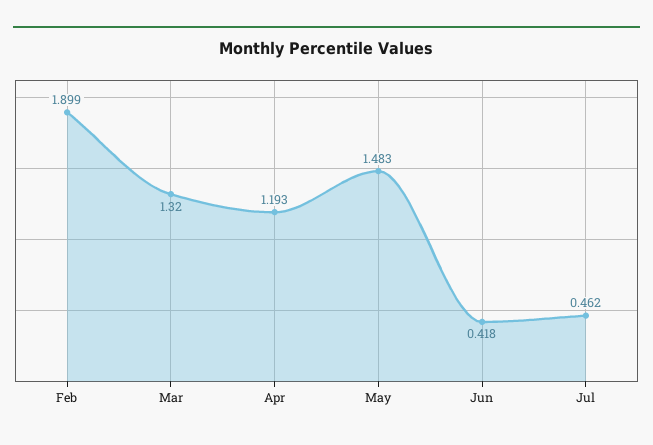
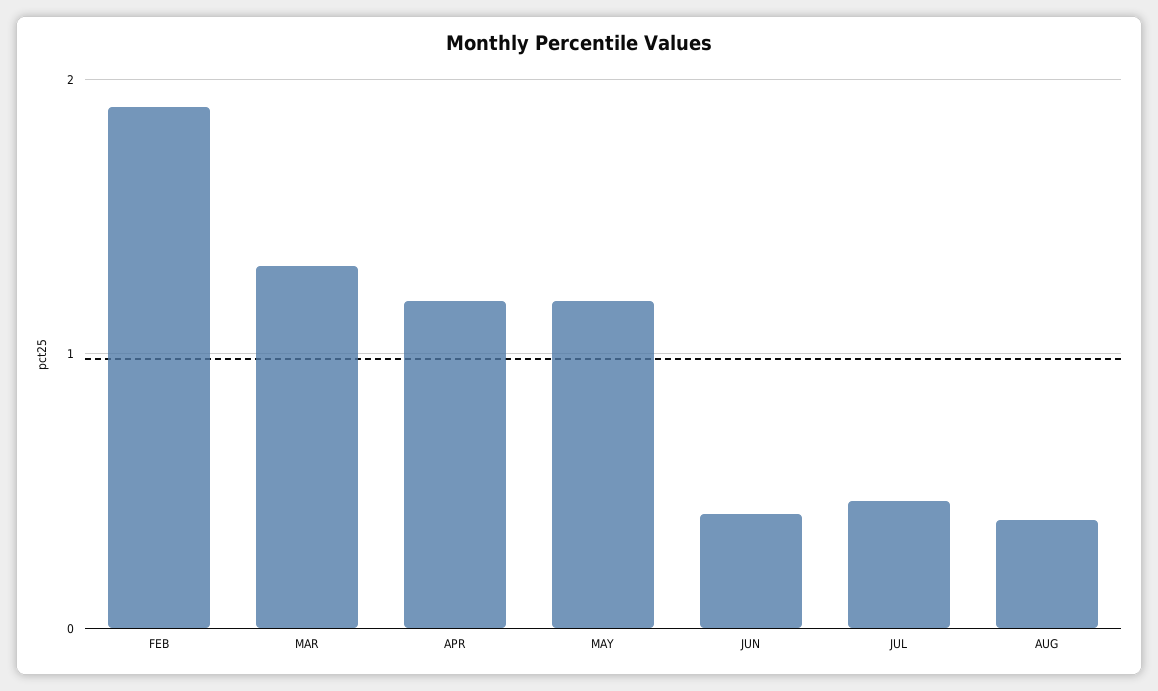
May: 1.483 -> 1.2
AUG: none -> 0.4

